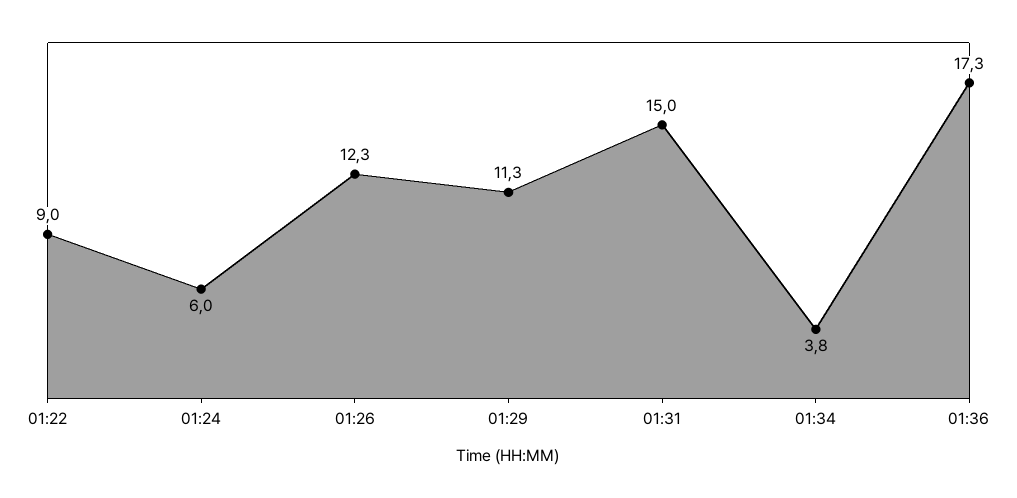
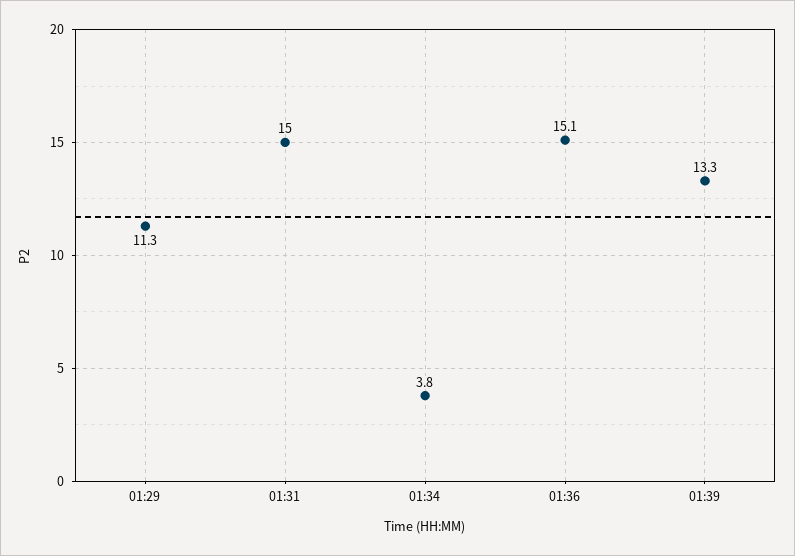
01:22: 9 -> none
01:24: 6 -> none
01:26: 12.3 -> none
01:36: 17.3 -> 15.1
01:39: none -> 13.3

